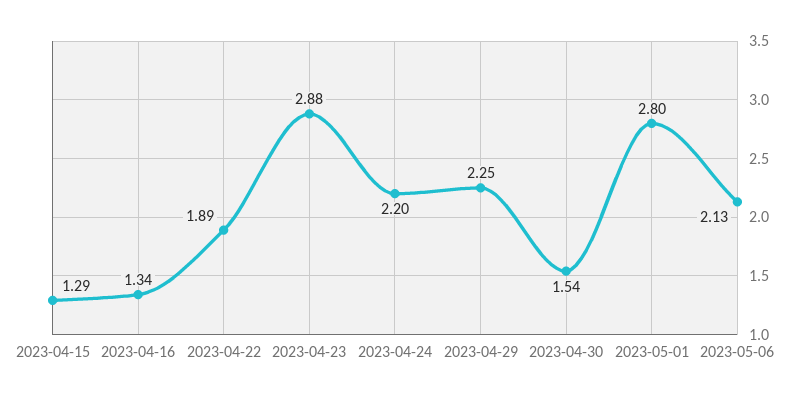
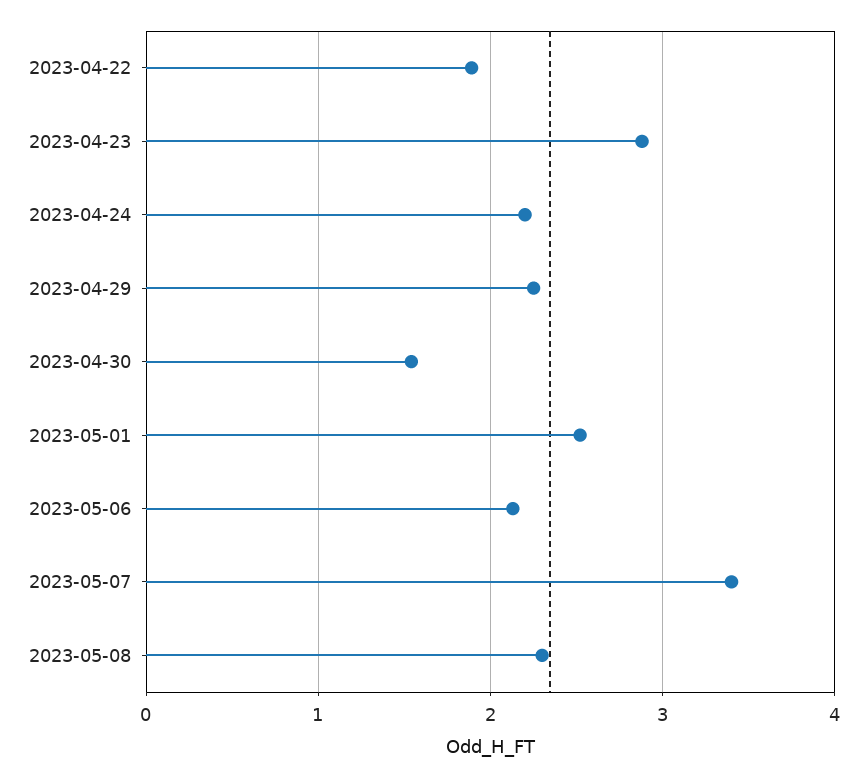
2023-04-15: 1.29 -> none
2023-04-16: 1.34 -> none
2023-05-01: 2.8 -> 2.5
2023-05-07: none -> 3.4
2023-05-08: none -> 2.3

